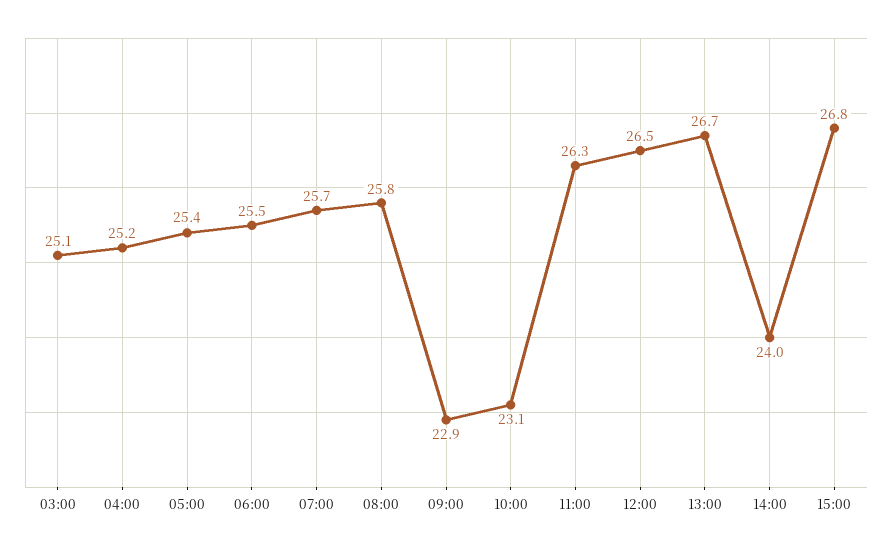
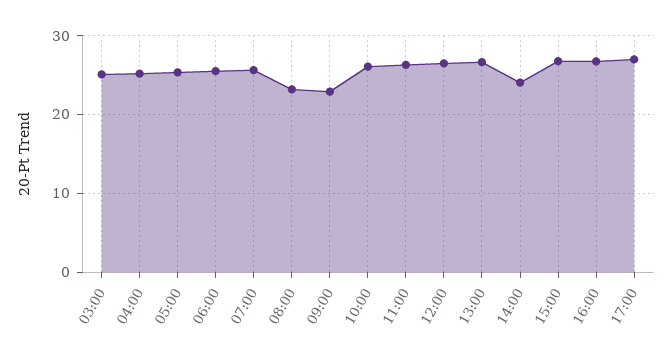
08:00: 25.8 -> 23
10:00: 23.1 -> 26
16:00: none -> 27
17:00: none -> 27

